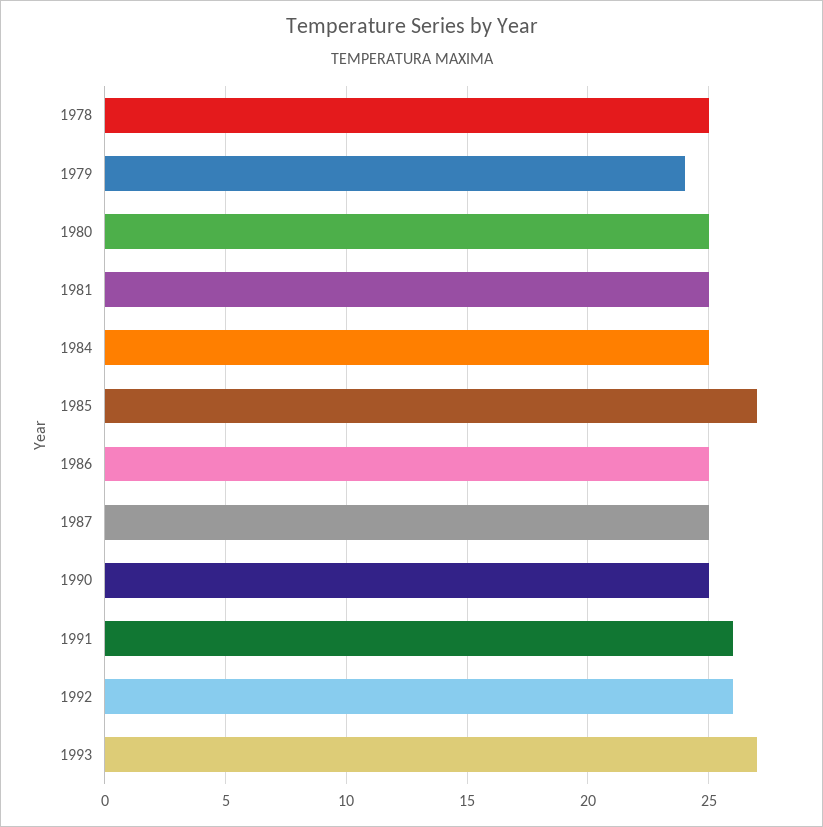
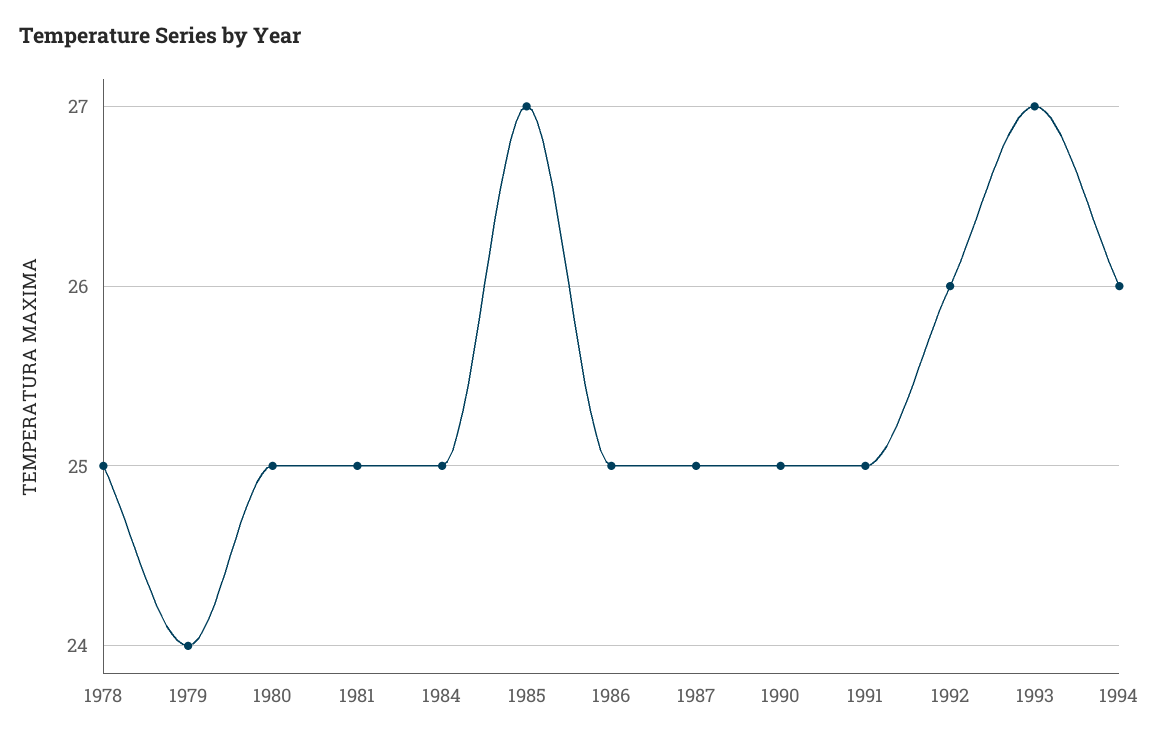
1991: 26 -> 25
1994: none -> 26

